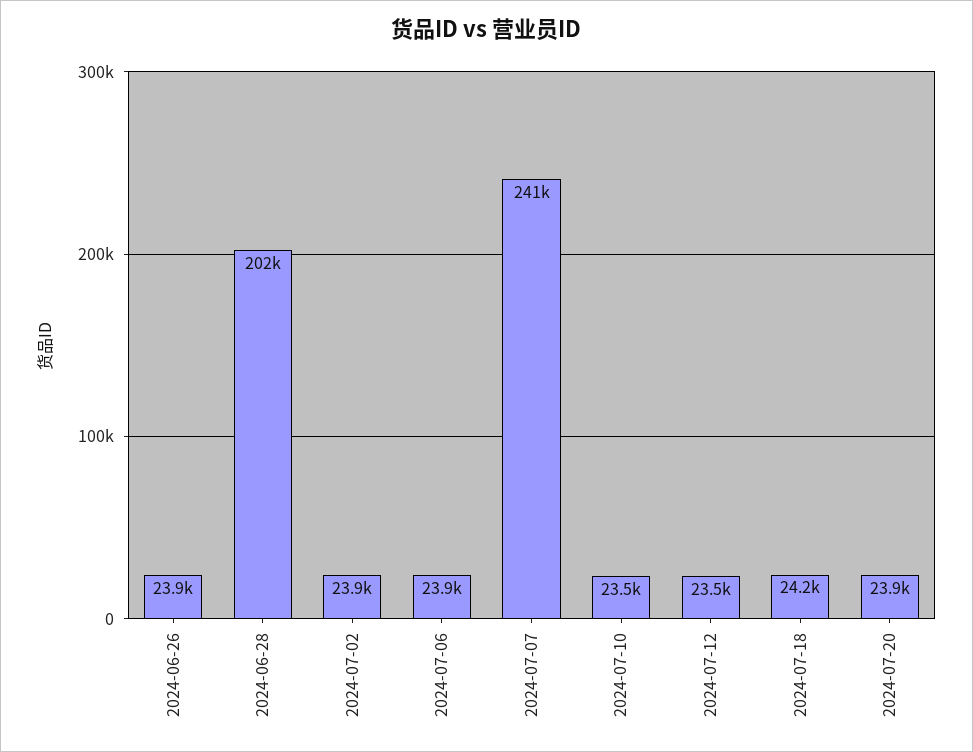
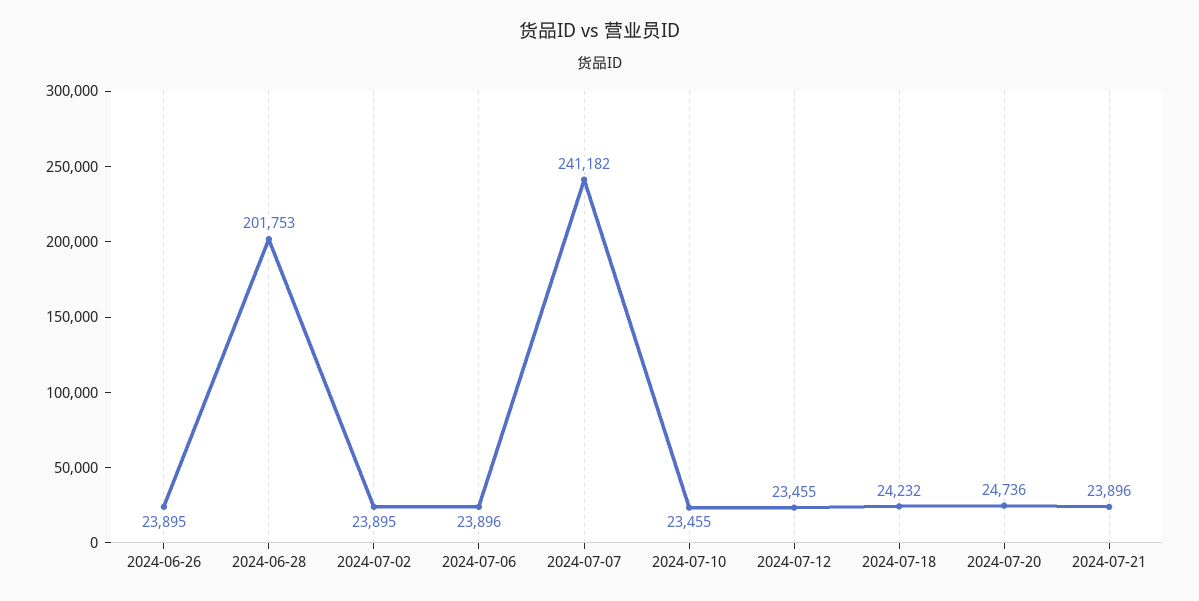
2024-07-20: 23900 -> 24736
2024-07-21: none -> 23896

